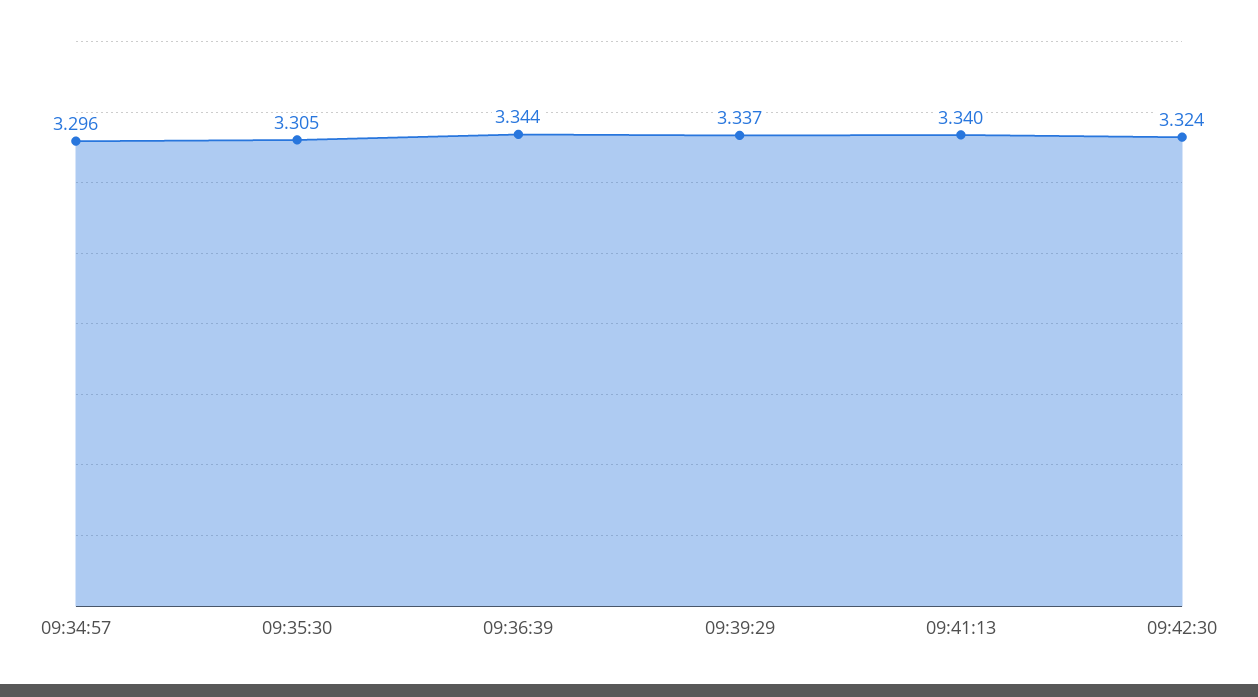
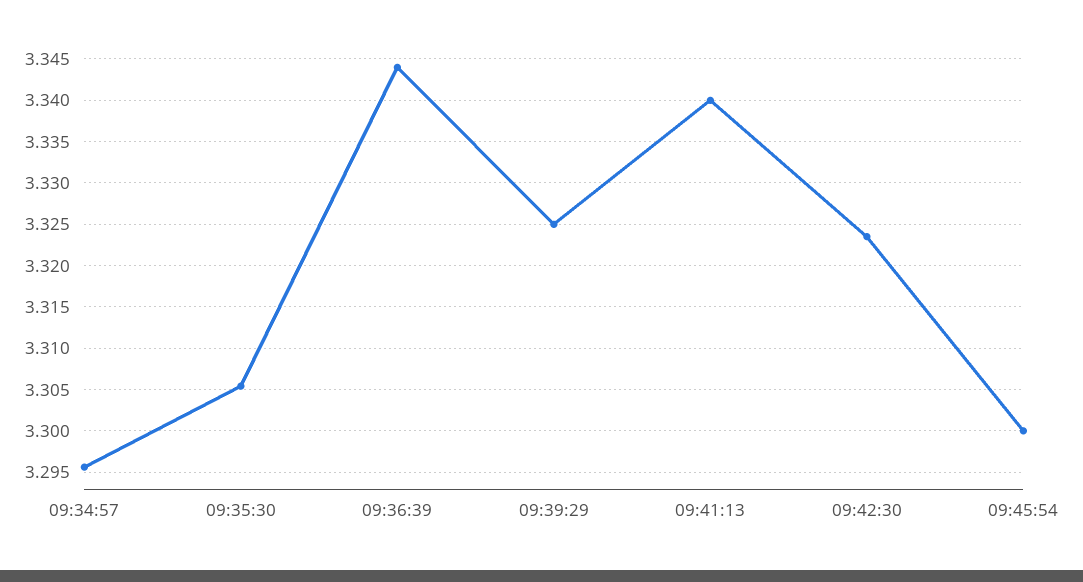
09:39:29: 3.337 -> 3.325
09:45:54: none -> 3.3

